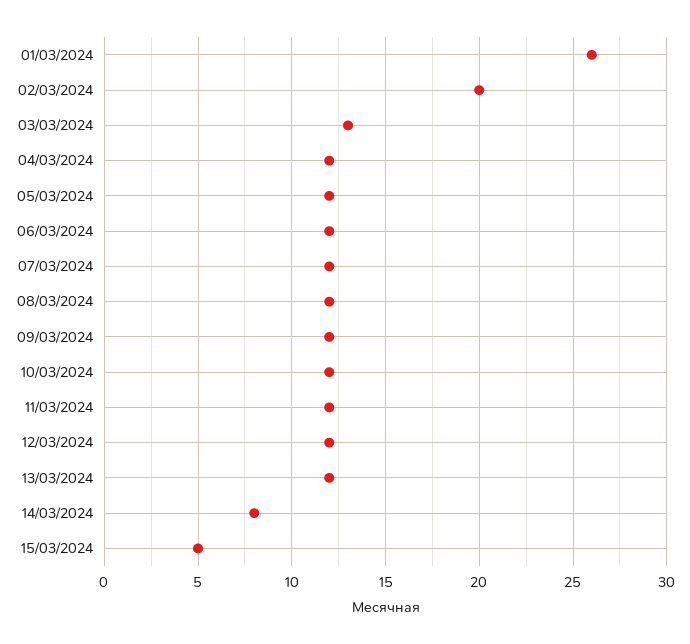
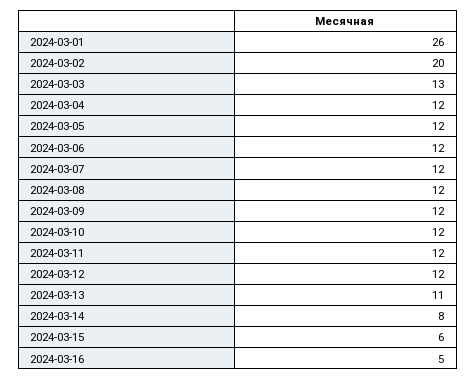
13/03/2024: 12 -> 11
15/03/2024: 5 -> 6
2024-03-16: none -> 5

